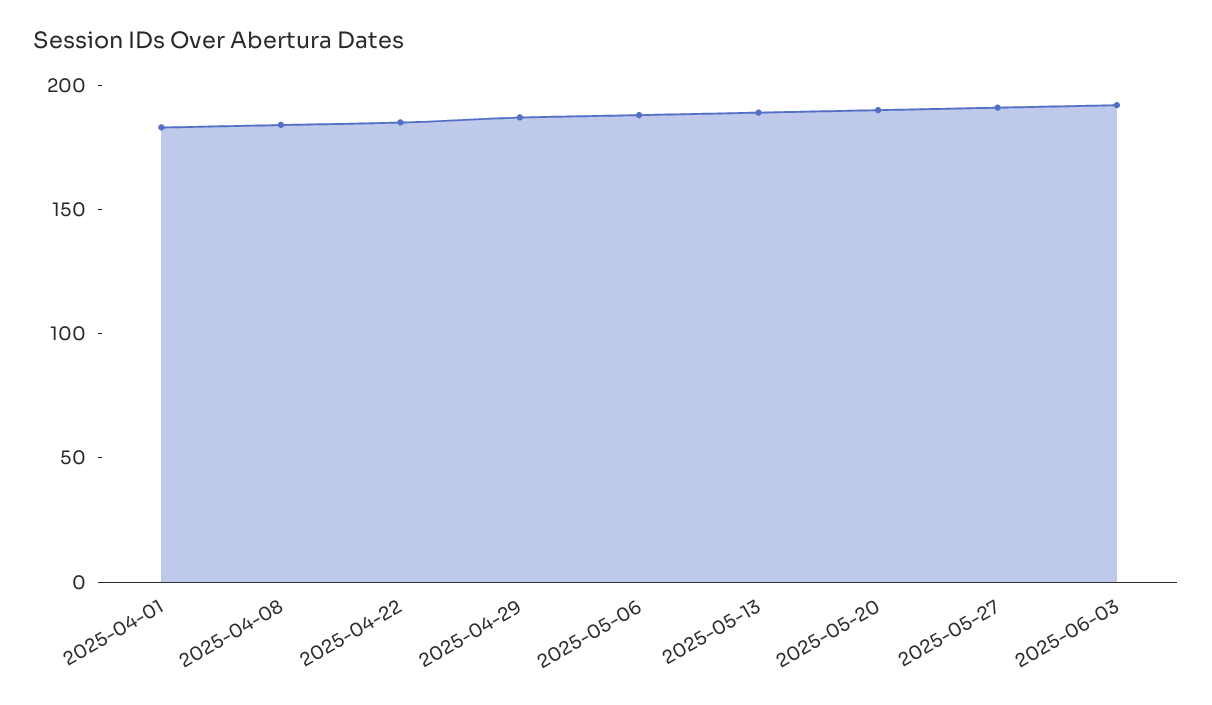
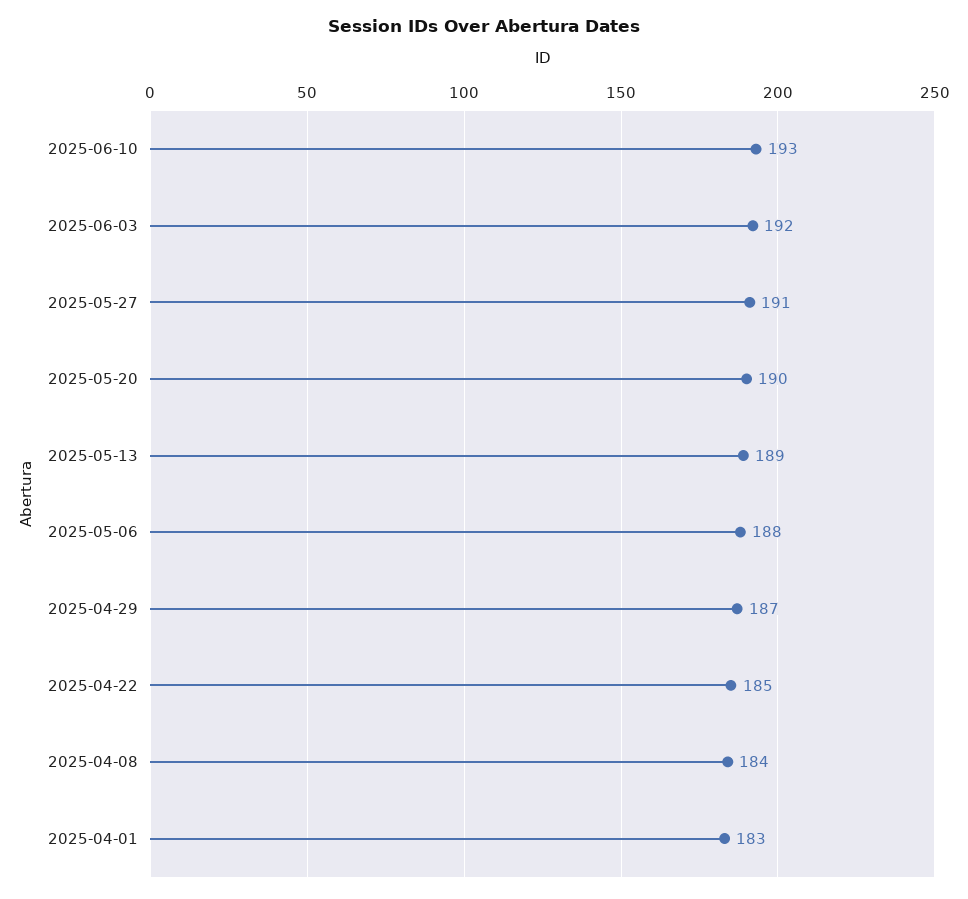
2025-06-10: none -> 193

